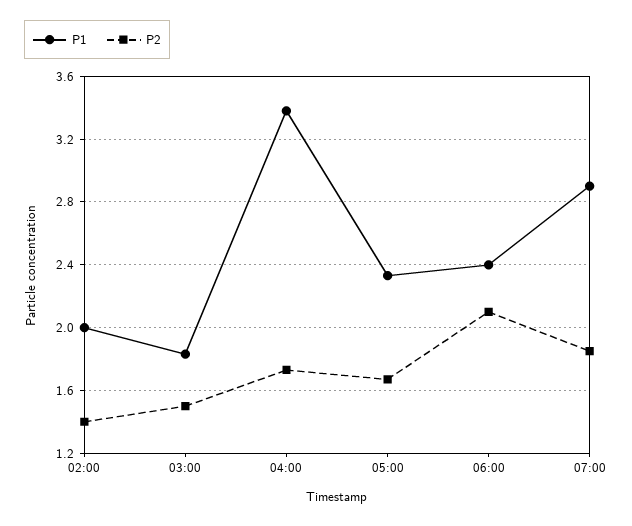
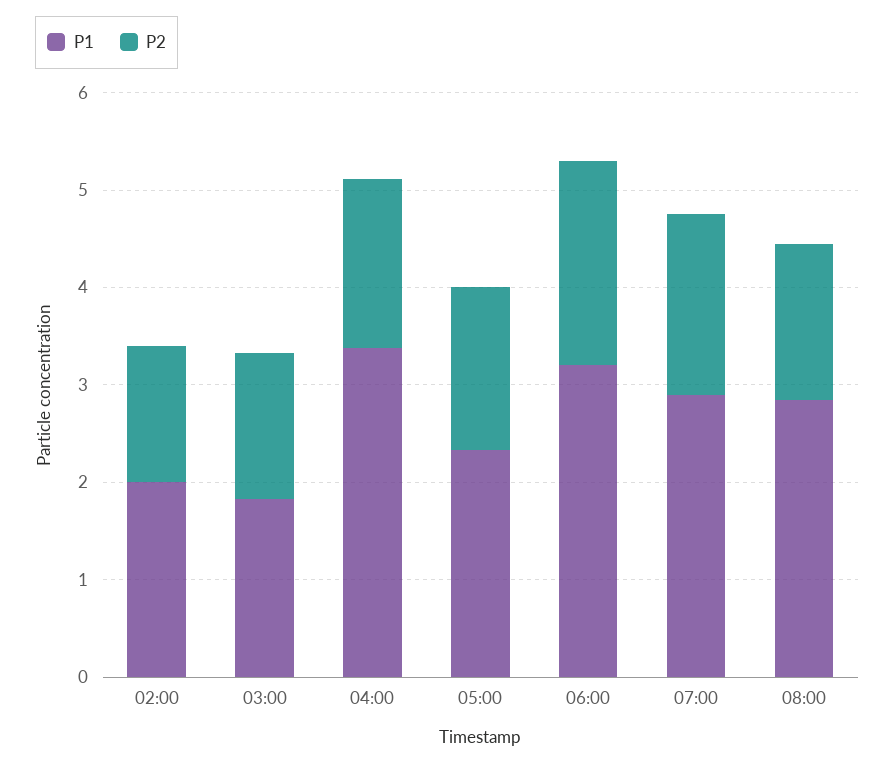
P1, 06:00: 2.4 -> 3.2
P1, 08:00: none -> 2.8
P2, 08:00: none -> 1.6

